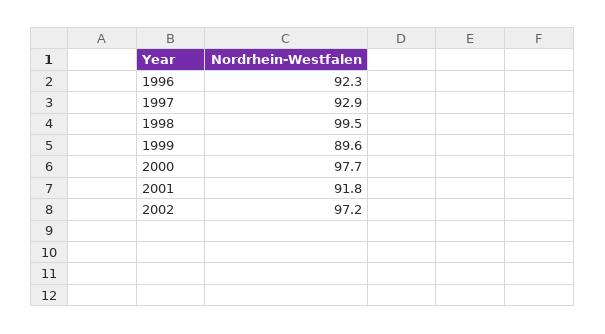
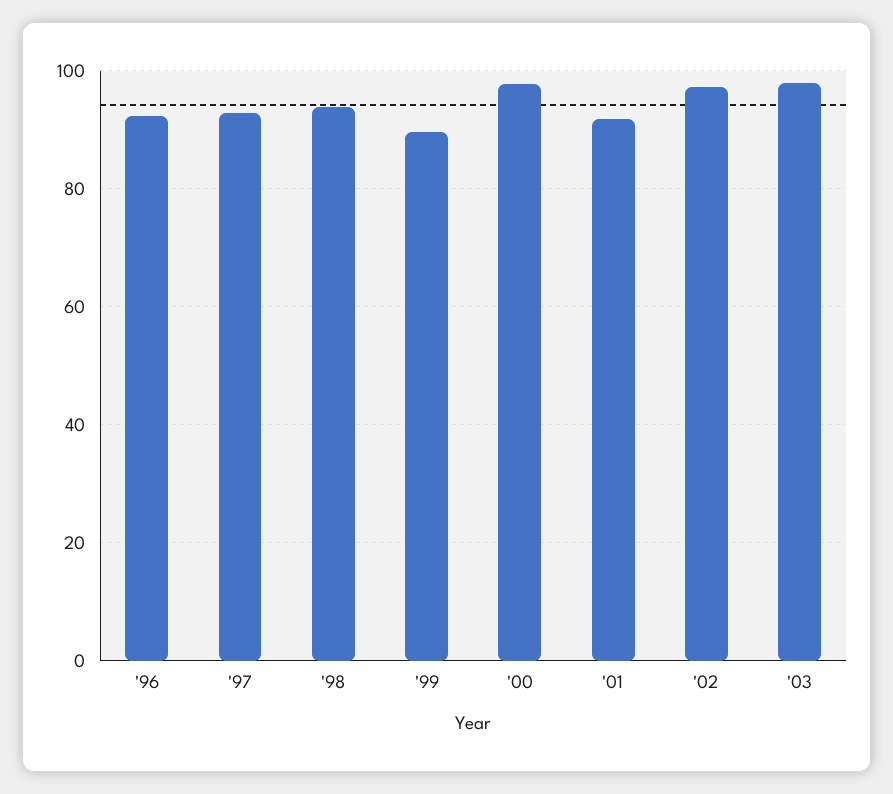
1998: 99.5 -> 94
'03: none -> 98

